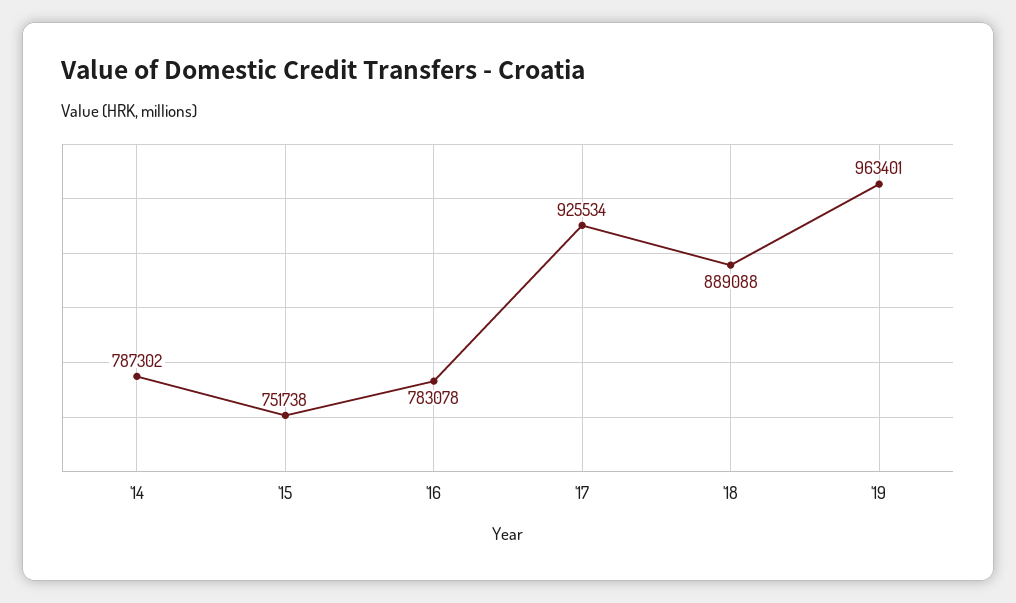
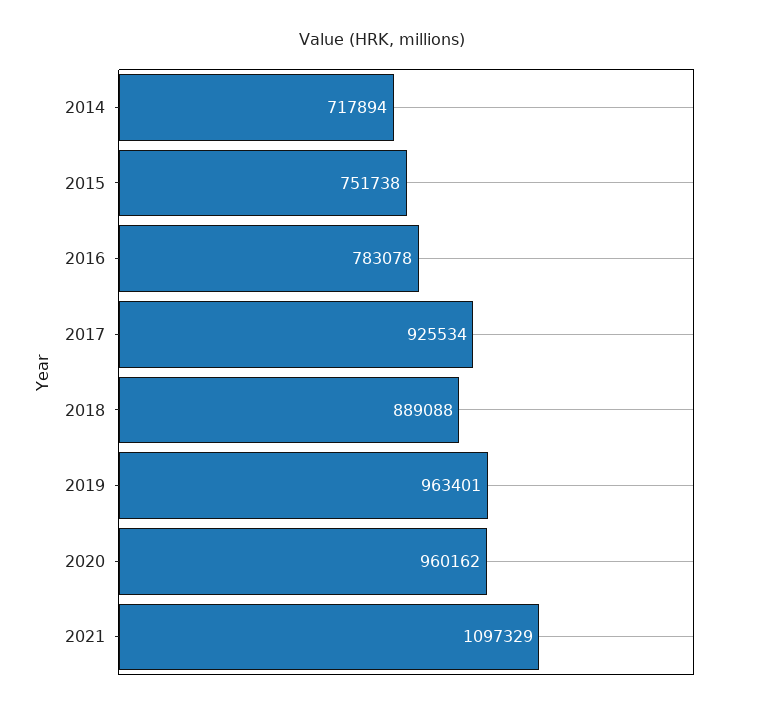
'14: 787302 -> 717894
2020: none -> 960162
2021: none -> 1097329

